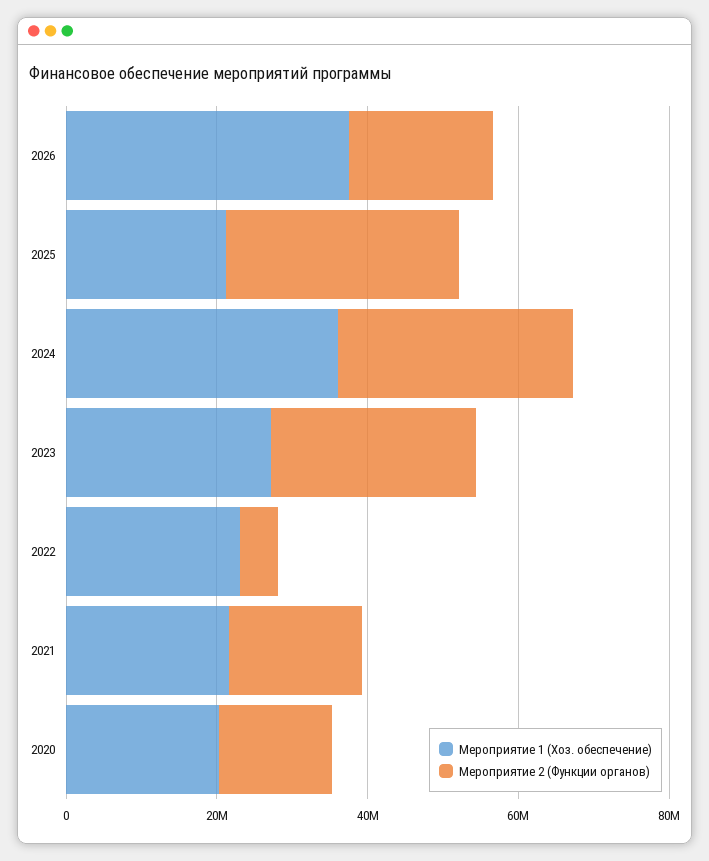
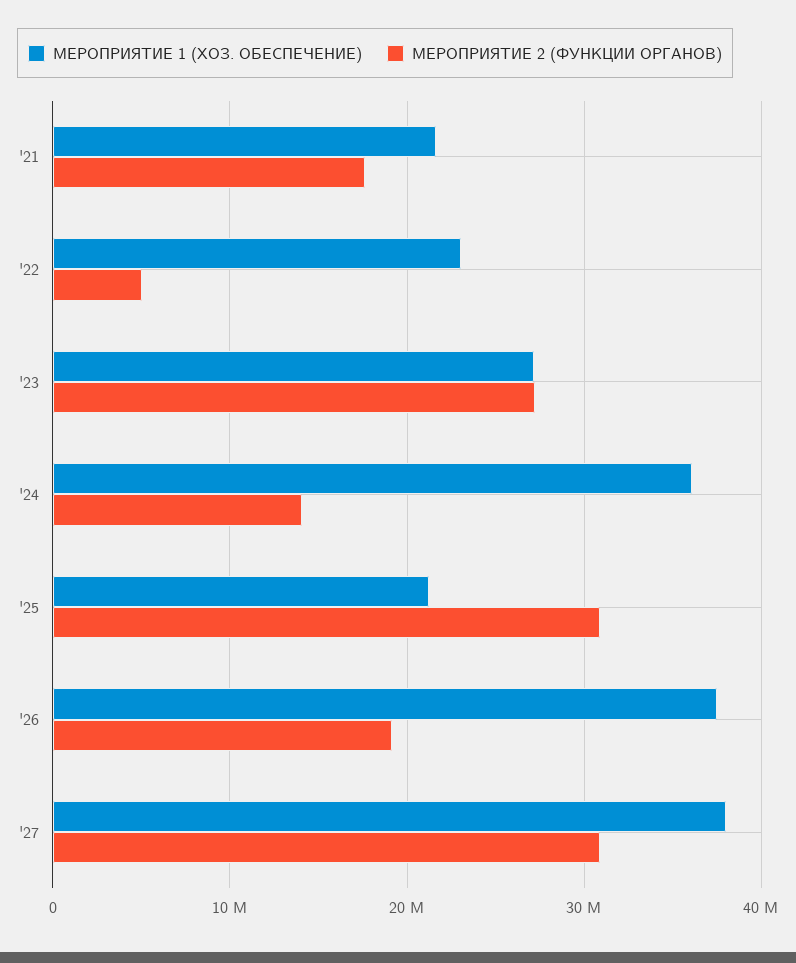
Мероприятие 2 (Функции органов), 2024: 30000000 -> 14000000
Мероприятие 1 (Хоз. обеспечение), 2020: 20000000 -> none
Мероприятие 2 (Функции органов), 2020: 15000000 -> none
Мероприятие 1 (Хоз. обеспечение), '27: none -> 38000000
Мероприятие 2 (Функции органов), '27: none -> 31000000

